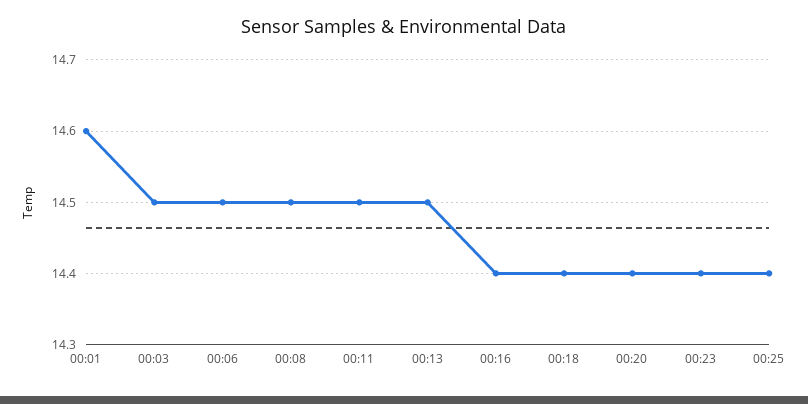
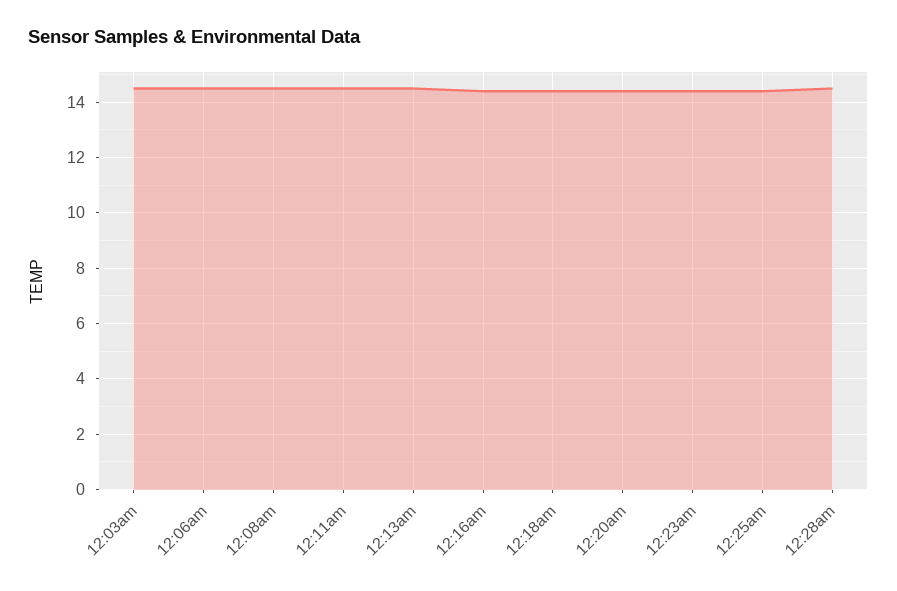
00:01: 14.6 -> none
12:28am: none -> 14.5

